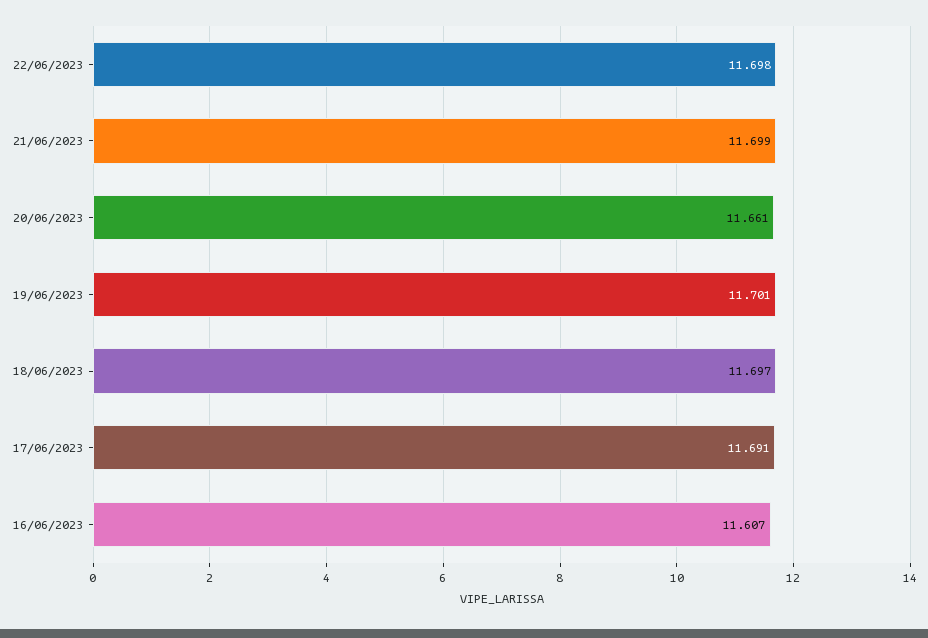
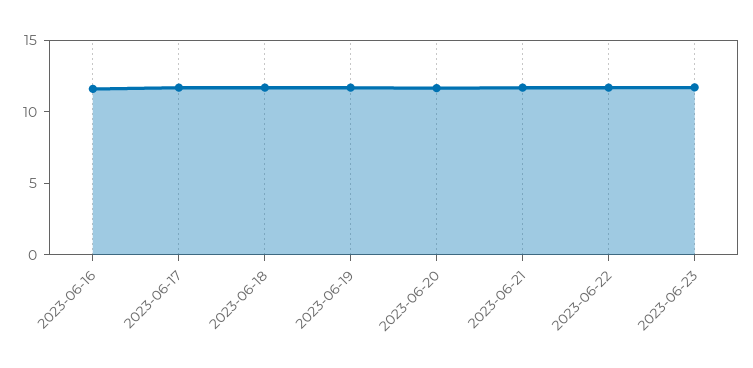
2023-06-23: none -> 12

